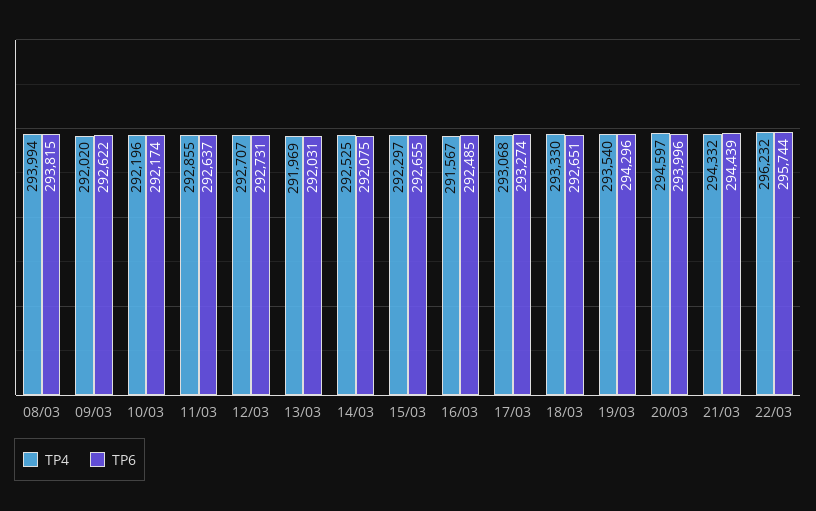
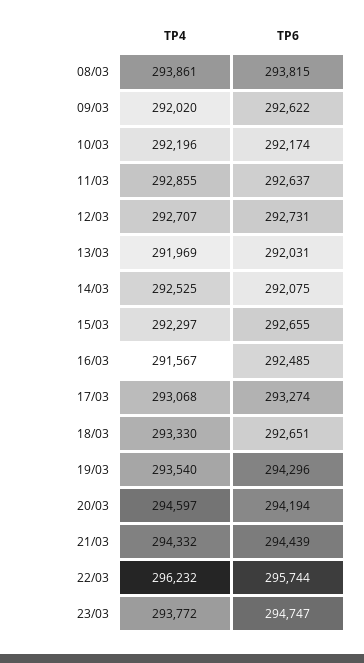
TP4, 08/03: 293994 -> 293861
TP6, 20/03: 293996 -> 294194
TP4, 23/03: none -> 293772
TP6, 23/03: none -> 294747

